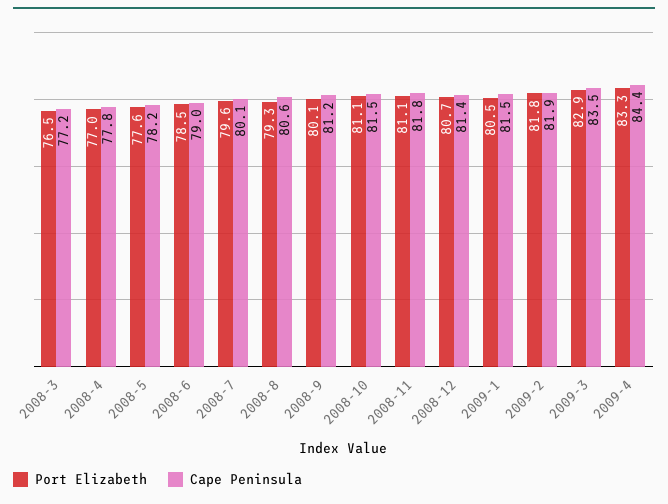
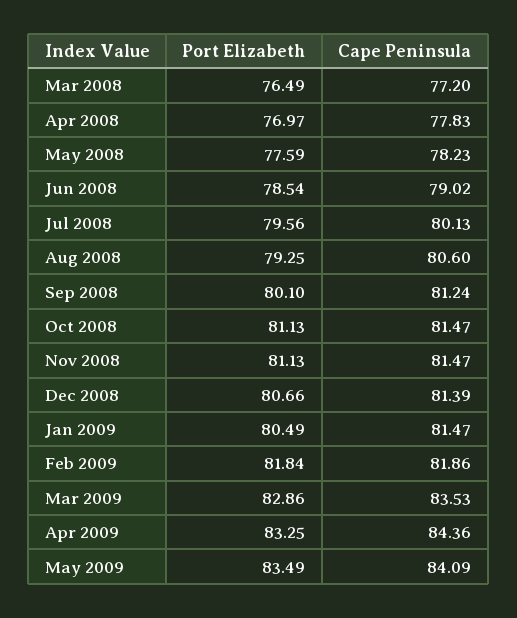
Cape Peninsula, 2008-11: 81.8 -> 81.47
Port Elizabeth, May 2009: none -> 83.49
Cape Peninsula, May 2009: none -> 84.09

